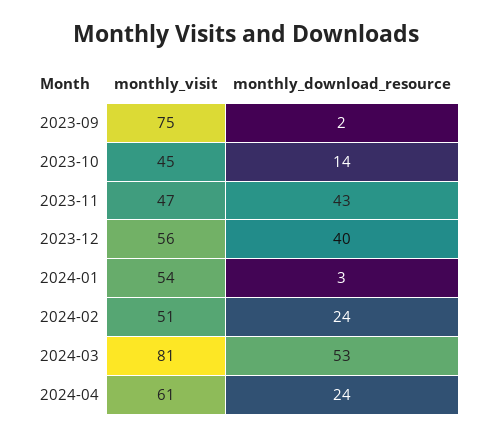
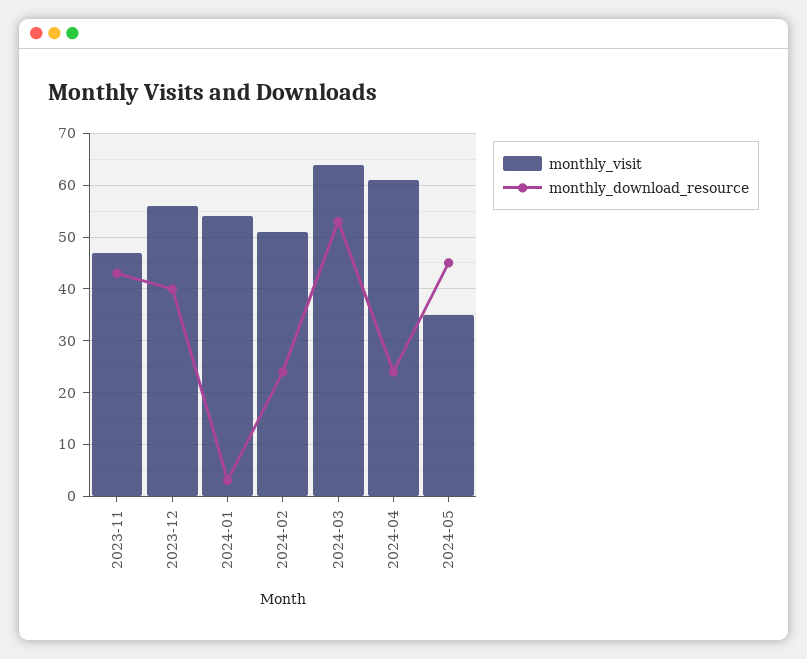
monthly_visit, 2023-09: 75 -> none
monthly_download_resource, 2023-09: 2 -> none
monthly_visit, 2023-10: 45 -> none
monthly_download_resource, 2023-10: 14 -> none
monthly_visit, 2024-03: 81 -> 65
monthly_visit, 2024-05: none -> 35
monthly_download_resource, 2024-05: none -> 45

